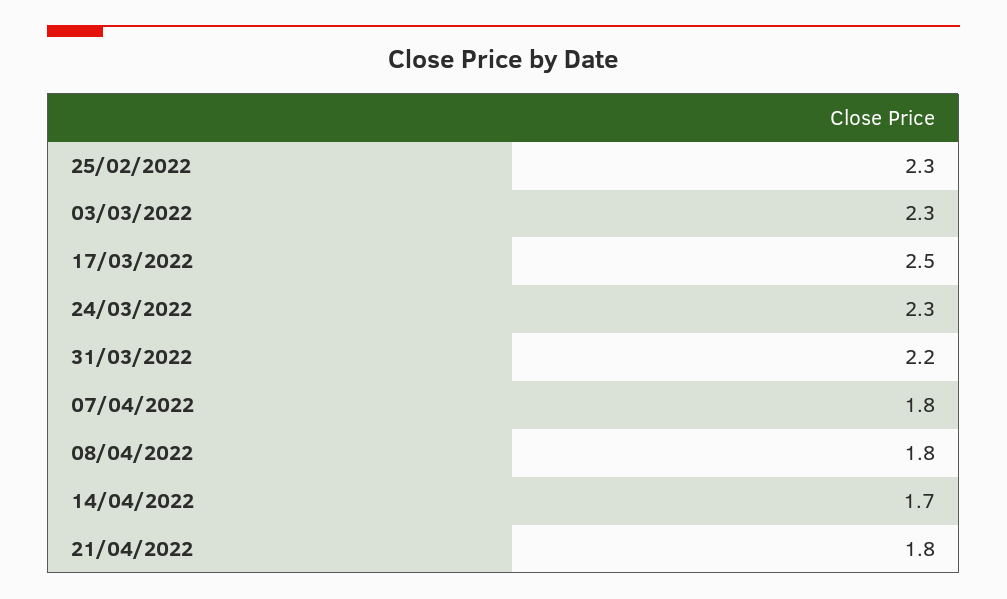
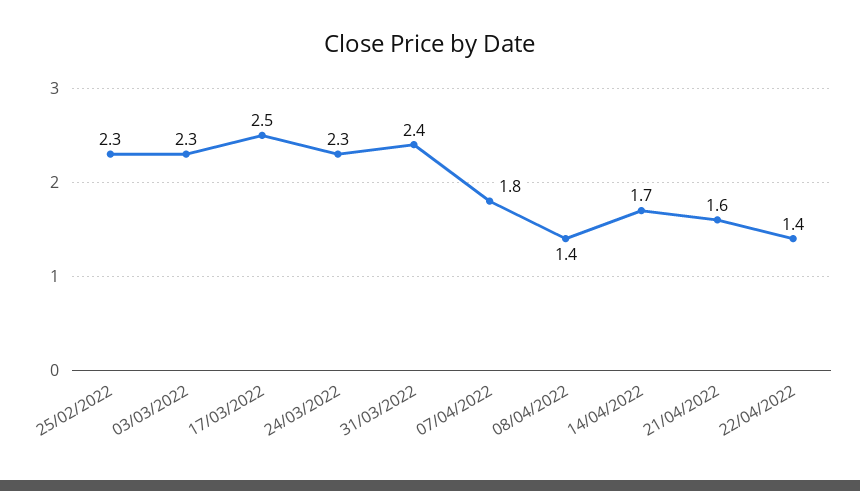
31/03/2022: 2.2 -> 2.4
08/04/2022: 1.8 -> 1.4
21/04/2022: 1.8 -> 1.6
22/04/2022: none -> 1.4

